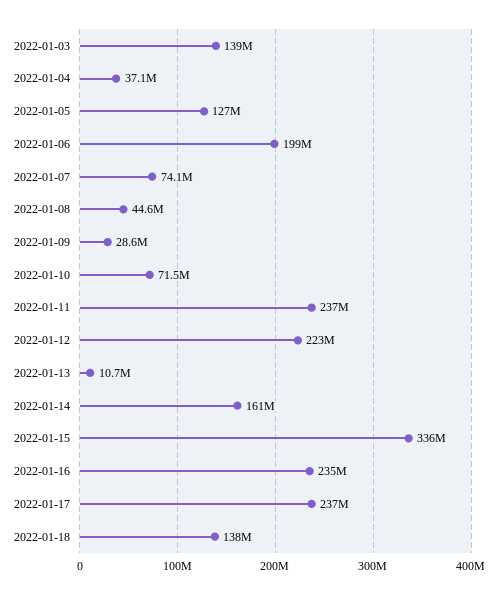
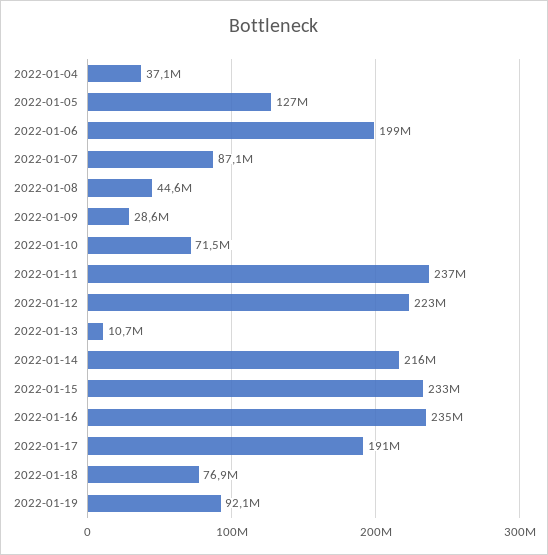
2022-01-03: 139000000 -> none
2022-01-07: 74100000 -> 87100000
2022-01-14: 161000000 -> 216000000
2022-01-15: 336000000 -> 233000000
2022-01-17: 237000000 -> 191000000
2022-01-18: 138000000 -> 76900000
2022-01-19: none -> 92100000

